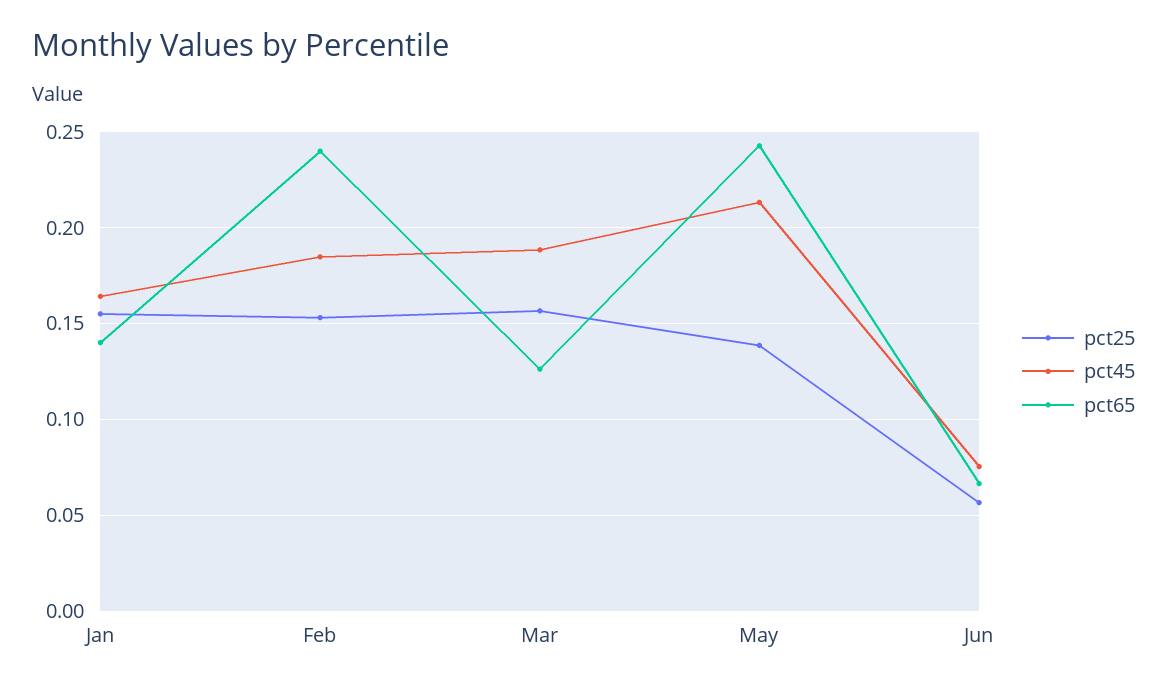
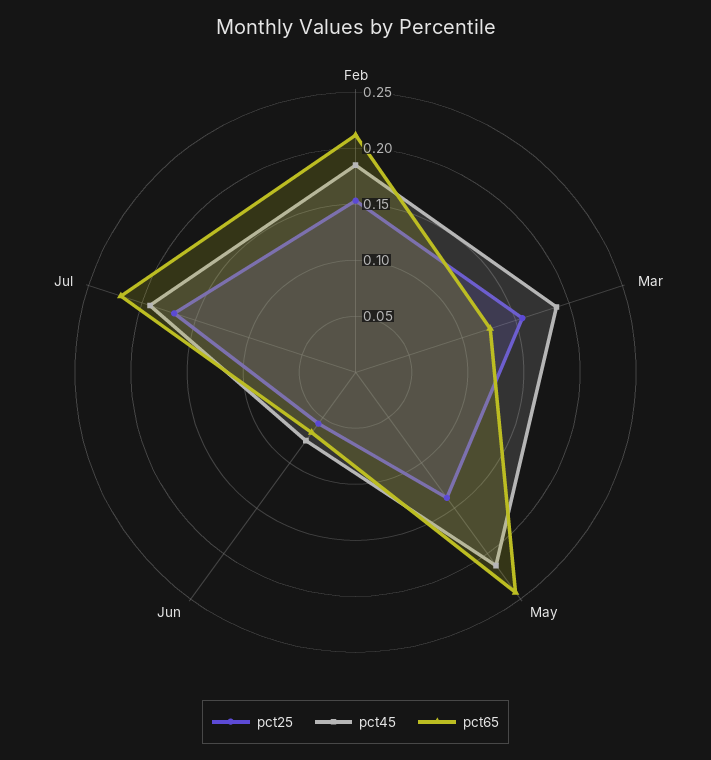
pct25, Jan: 0.155 -> none
pct45, Jan: 0.165 -> none
pct65, Jan: 0.14 -> none
pct65, Feb: 0.24 -> 0.21
pct25, Jul: none -> 0.17
pct45, Jul: none -> 0.19
pct65, Jul: none -> 0.22

